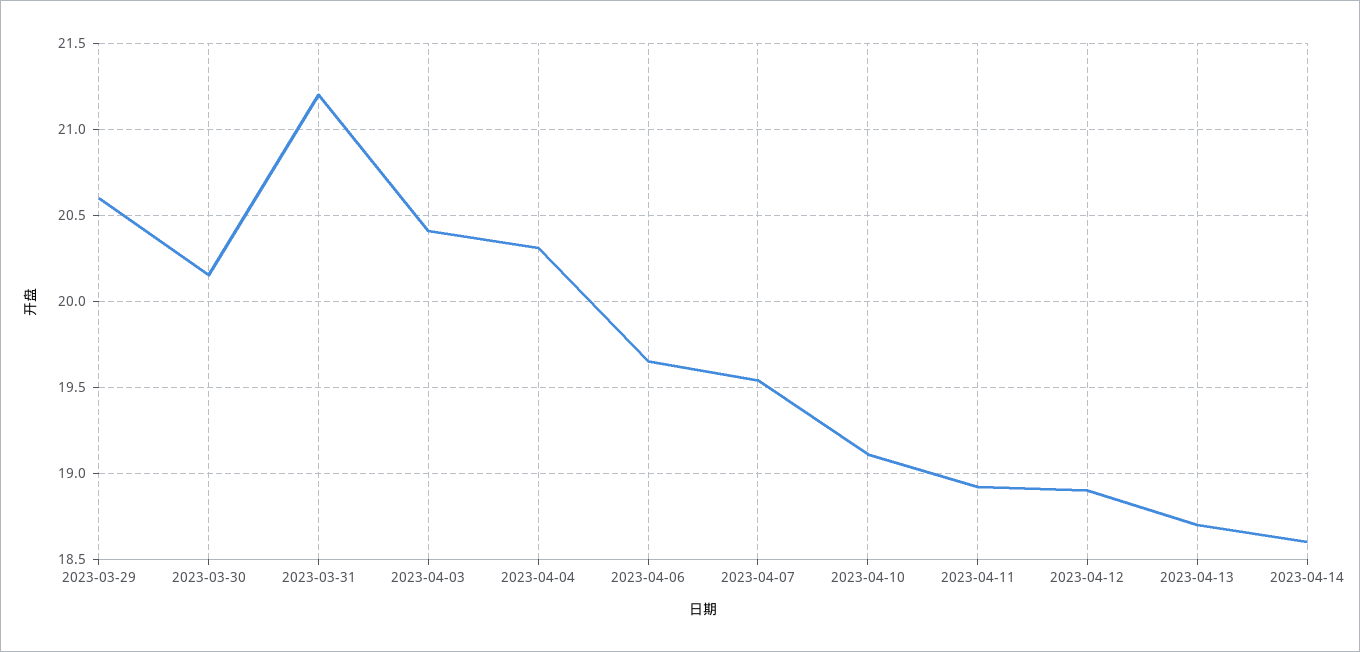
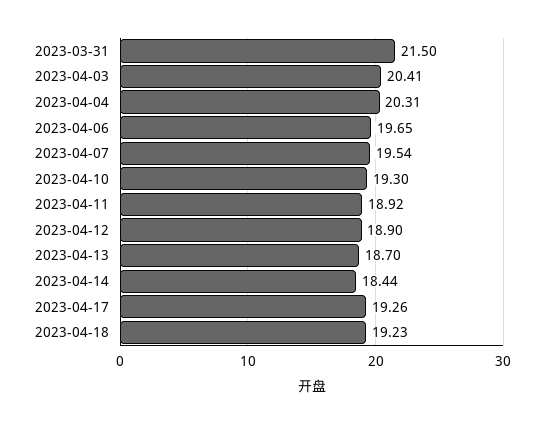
2023-03-29: 20.6 -> none
2023-03-30: 20.15 -> none
2023-03-31: 21.2 -> 21.5
2023-04-10: 19.1 -> 19.3
2023-04-14: 18.6 -> 18.44
2023-04-17: none -> 19.26
2023-04-18: none -> 19.23

